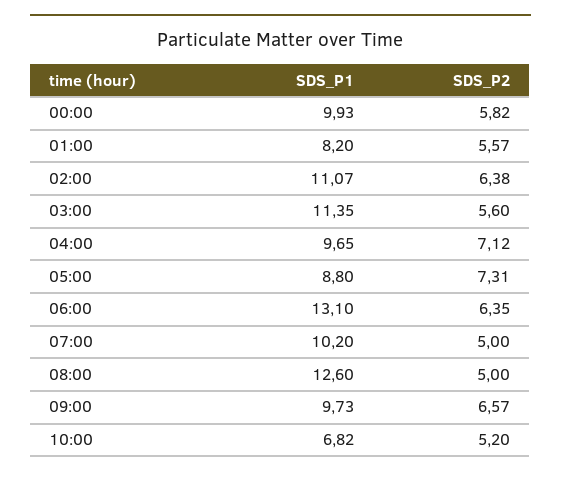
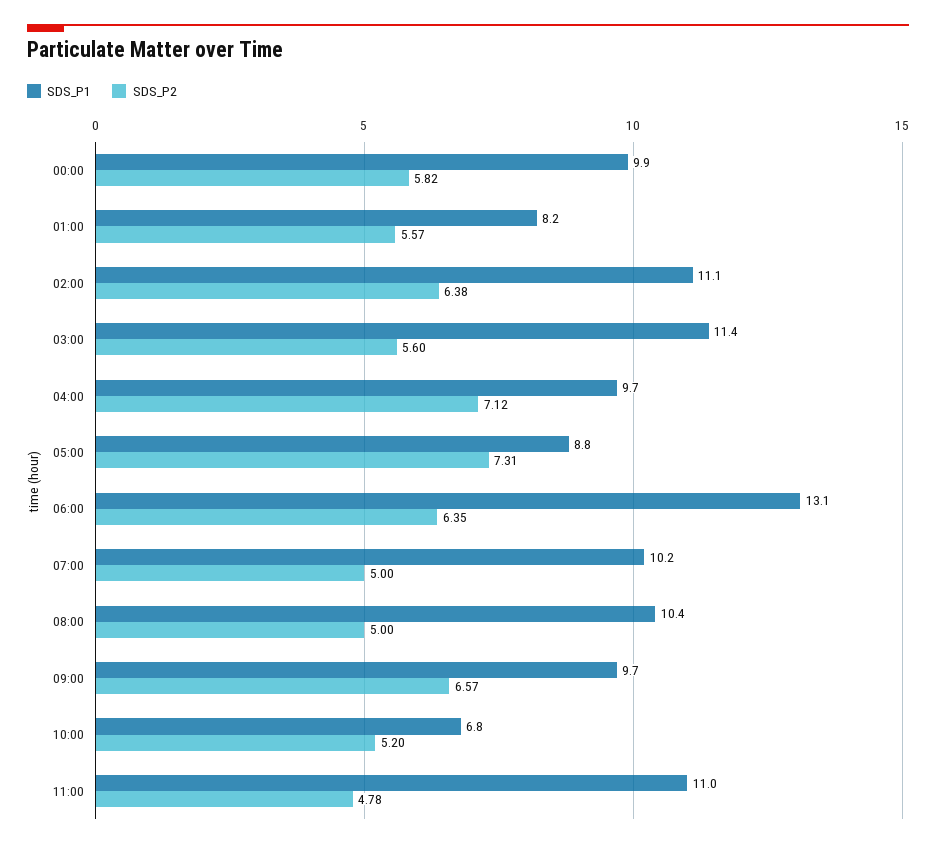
SDS_P1, 08:00: 12.6 -> 10.4
SDS_P1, 11:00: none -> 11
SDS_P2, 11:00: none -> 4.78

